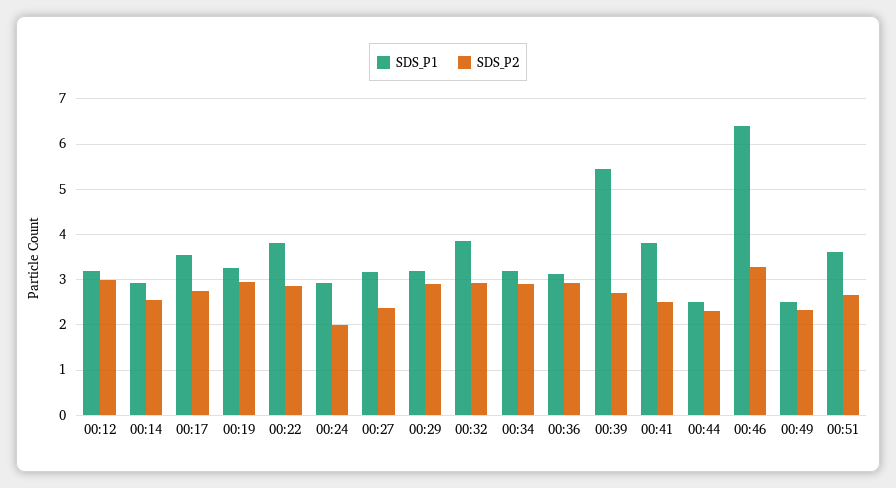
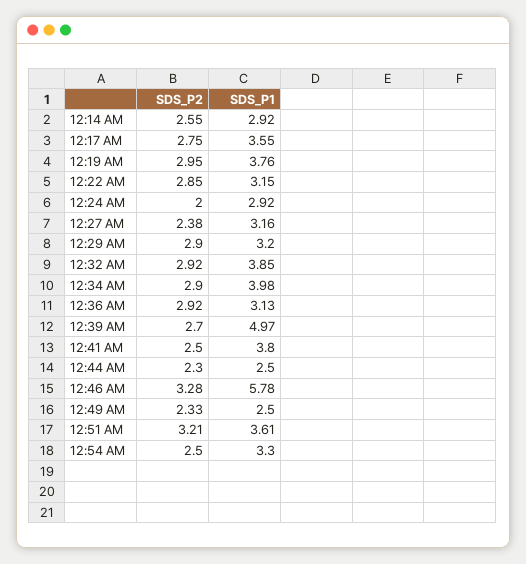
SDS_P1, 00:12: 3.2 -> none
SDS_P2, 00:12: 3 -> none
SDS_P1, 00:19: 3.2 -> 3.76
SDS_P1, 00:22: 3.8 -> 3.15
SDS_P1, 00:34: 3.2 -> 3.98
SDS_P1, 00:39: 5.4 -> 4.97
SDS_P1, 00:46: 6.4 -> 5.78
SDS_P2, 00:51: 2.6 -> 3.21
SDS_P2, 12:54 AM: none -> 2.5
SDS_P1, 12:54 AM: none -> 3.3

